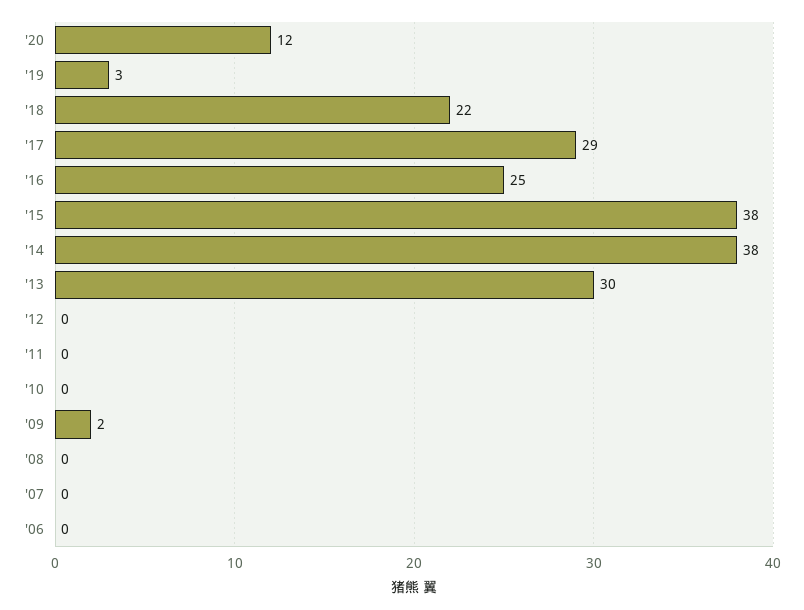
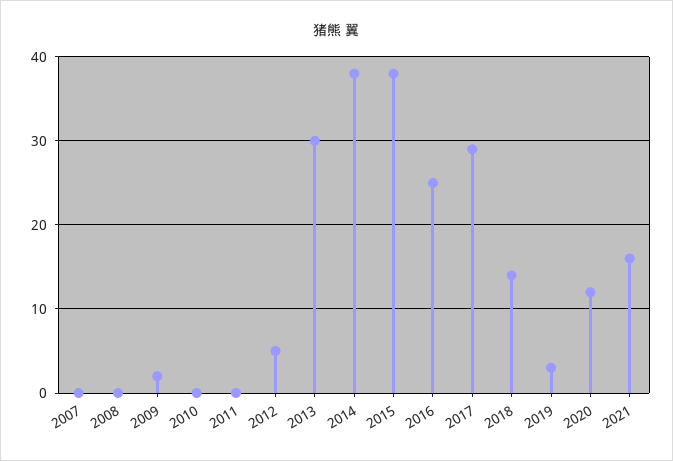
'18: 22 -> 14
'12: 0 -> 5
'06: 0 -> none
2021: none -> 16

